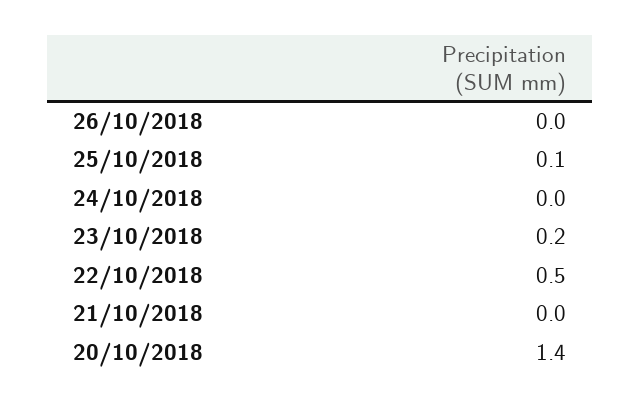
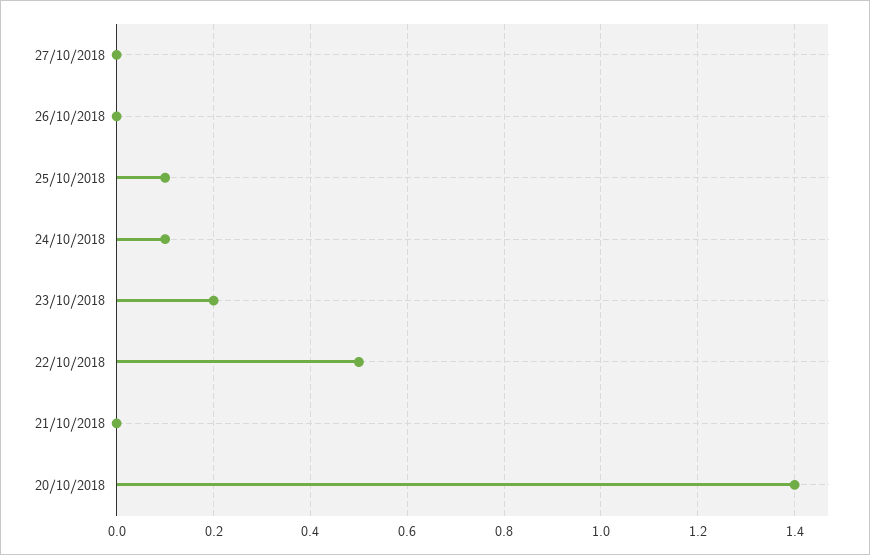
24/10/2018: 0 -> 0.1
27/10/2018: none -> 0

